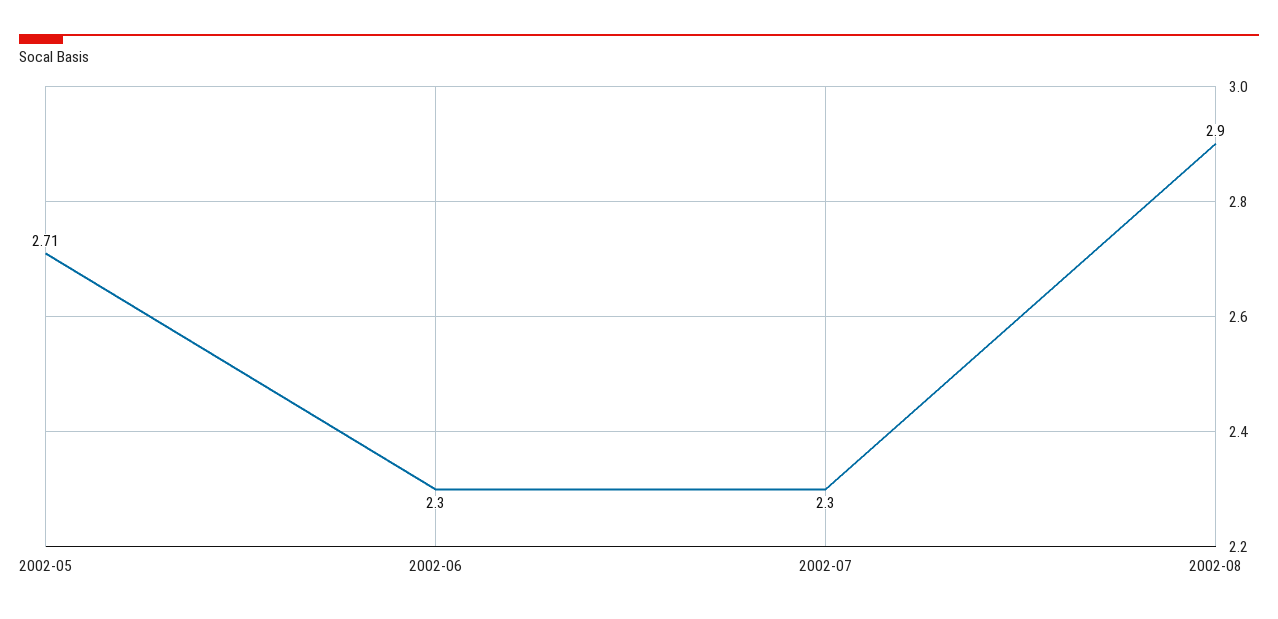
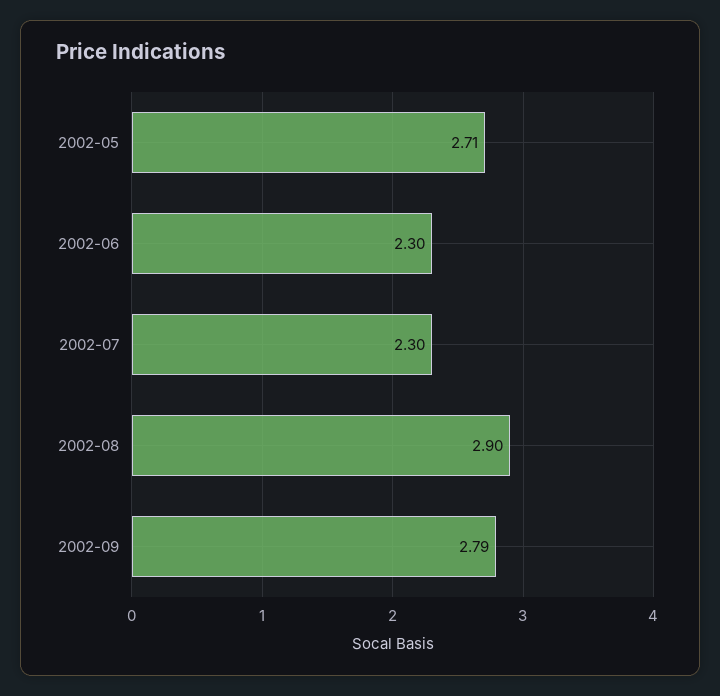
2002-09: none -> 2.79

